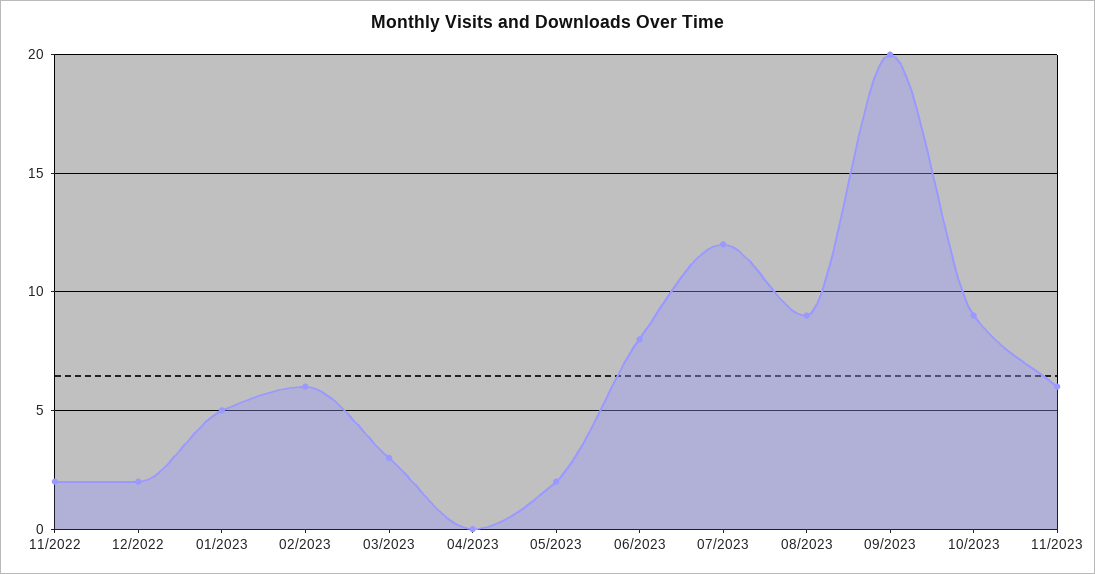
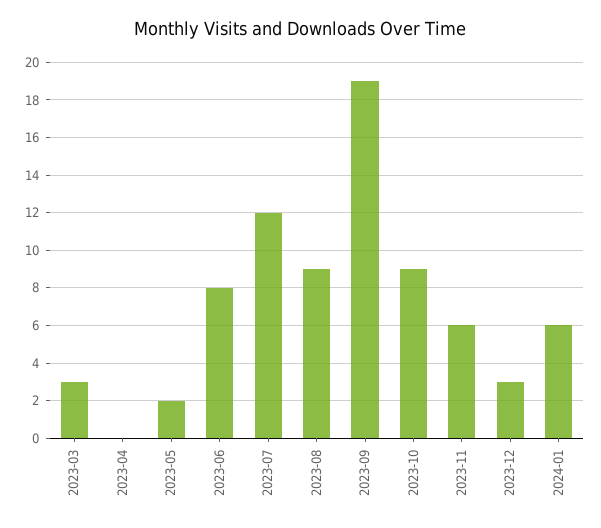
11/2022: 2 -> none
12/2022: 2 -> none
01/2023: 5 -> none
02/2023: 6 -> none
09/2023: 20 -> 19
2023-12: none -> 3
2024-01: none -> 6

